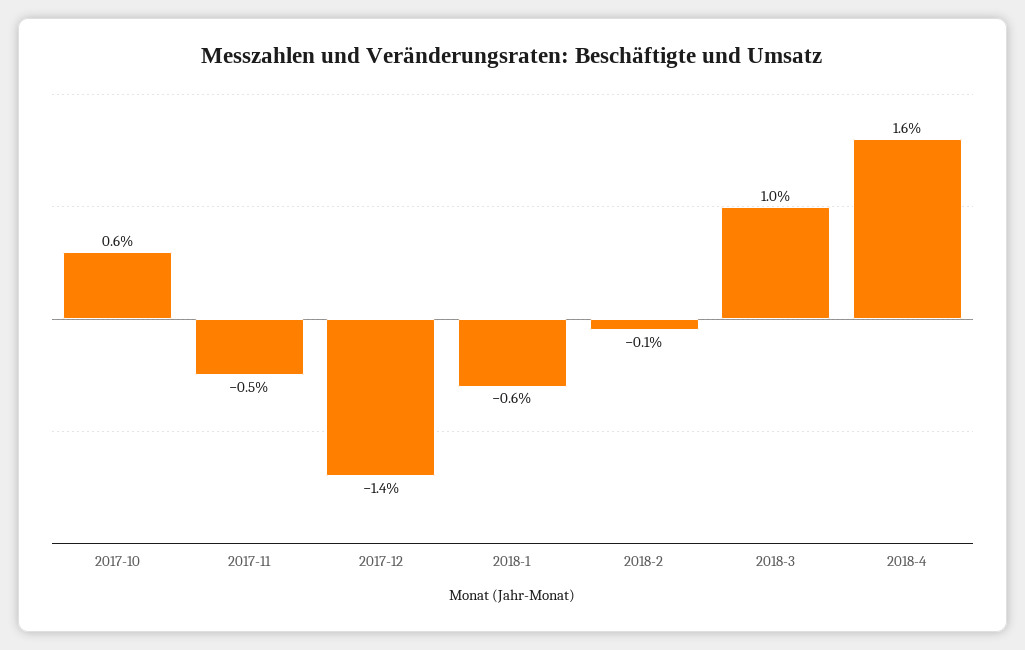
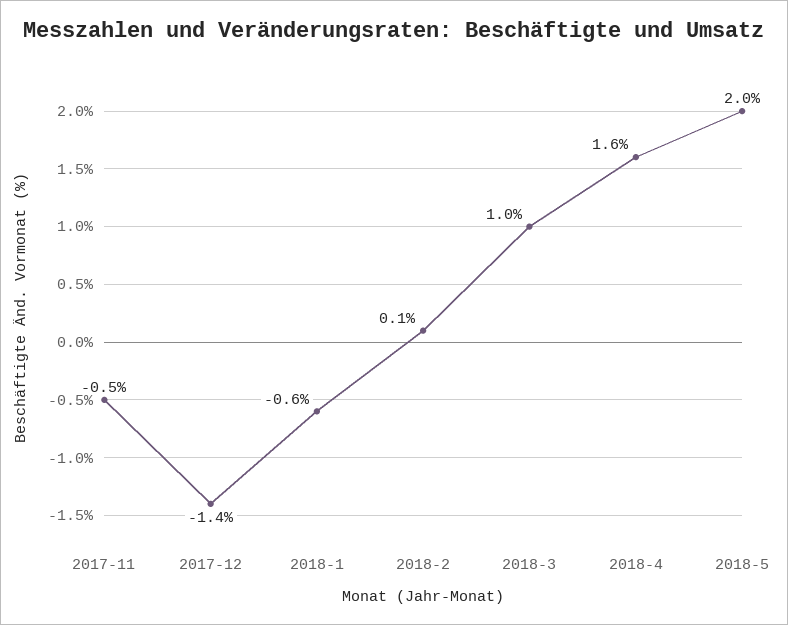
2017-10: 0.6 -> none
2018-2: -0.1 -> 0.1
2018-5: none -> 2

